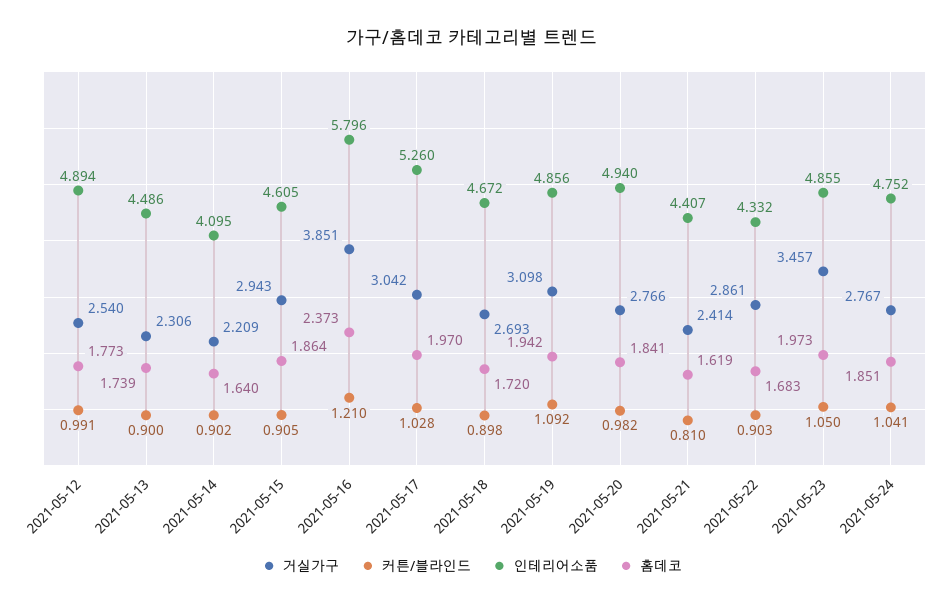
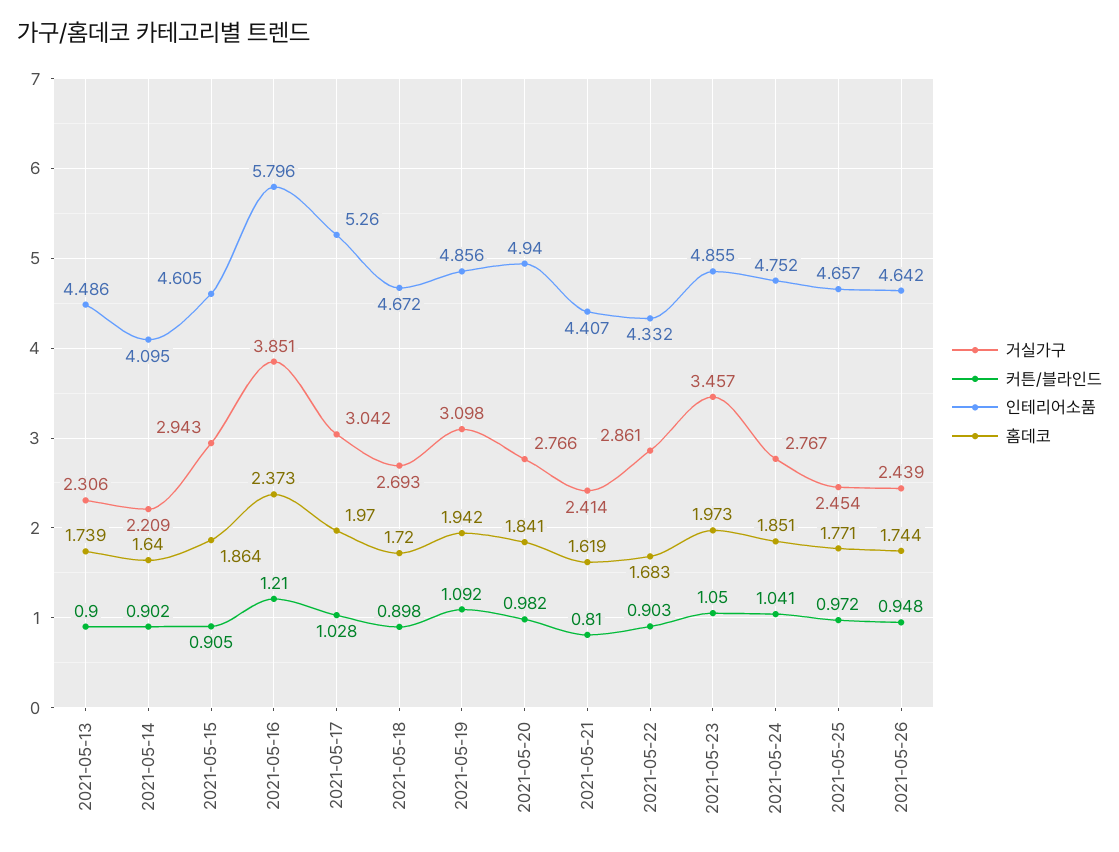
거실가구, 2021-05-12: 2.54 -> none
커튼/블라인드, 2021-05-12: 0.991 -> none
인테리어소품, 2021-05-12: 4.894 -> none
홈데코, 2021-05-12: 1.773 -> none
거실가구, 2021-05-25: none -> 2.454
커튼/블라인드, 2021-05-25: none -> 0.972
인테리어소품, 2021-05-25: none -> 4.657
홈데코, 2021-05-25: none -> 1.771
거실가구, 2021-05-26: none -> 2.439
커튼/블라인드, 2021-05-26: none -> 0.948
인테리어소품, 2021-05-26: none -> 4.642
홈데코, 2021-05-26: none -> 1.744

